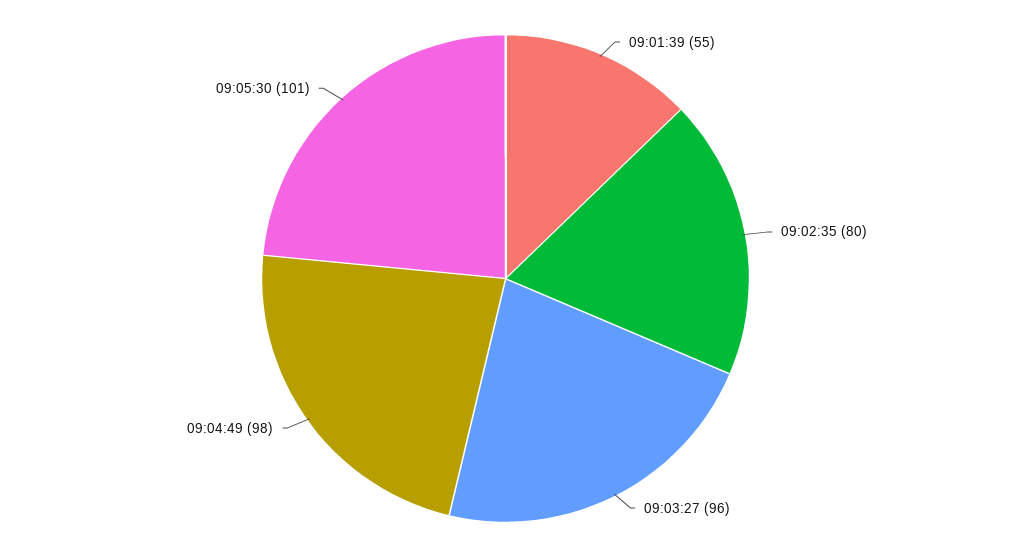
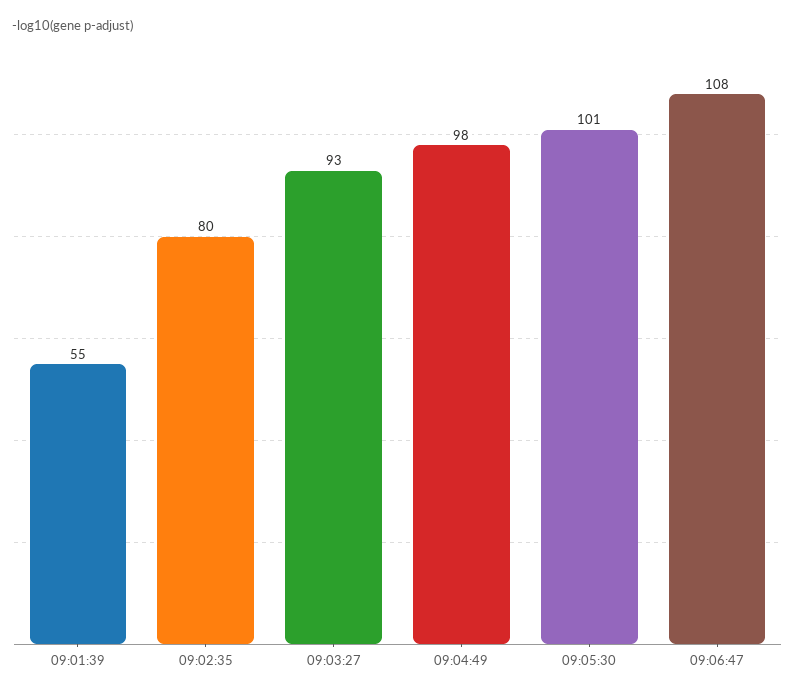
09:03:27: 96 -> 93
09:06:47: none -> 108

